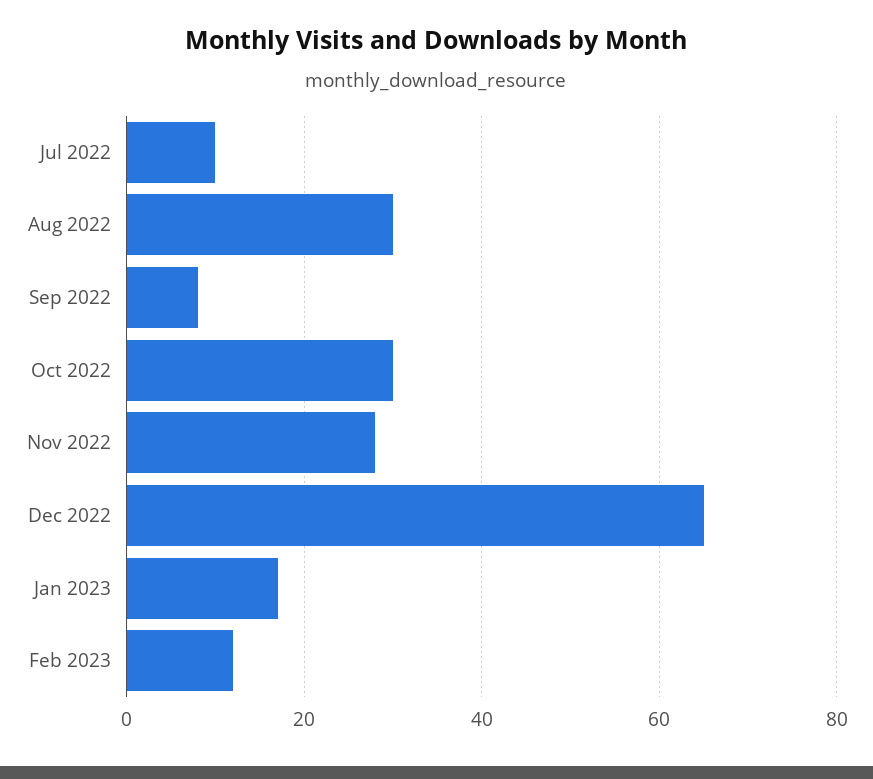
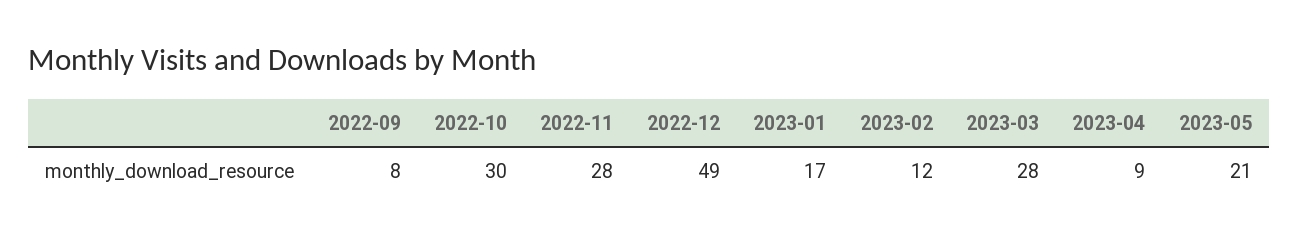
Jul 2022: 10 -> none
Aug 2022: 30 -> none
Dec 2022: 65 -> 49
2023-03: none -> 28
2023-04: none -> 9
2023-05: none -> 21

